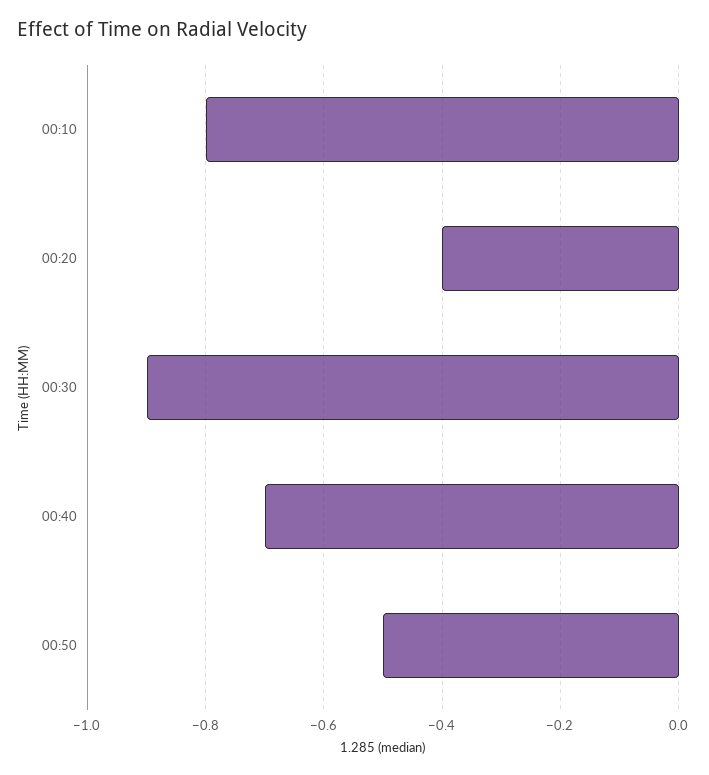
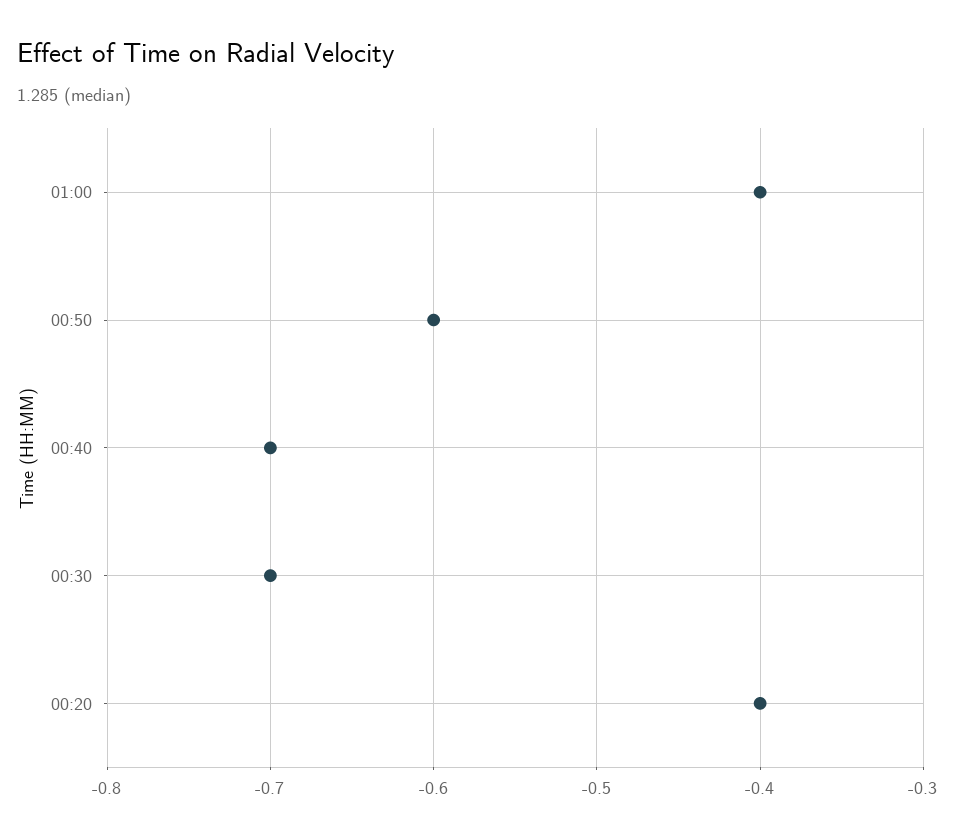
00:10: -0.8 -> none
00:30: -0.9 -> -0.7
00:50: -0.5 -> -0.6
01:00: none -> -0.4

